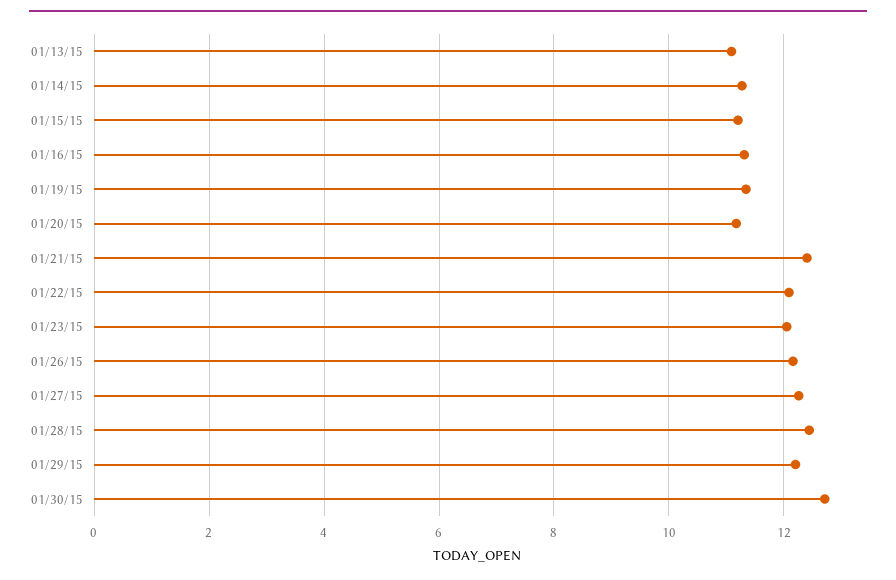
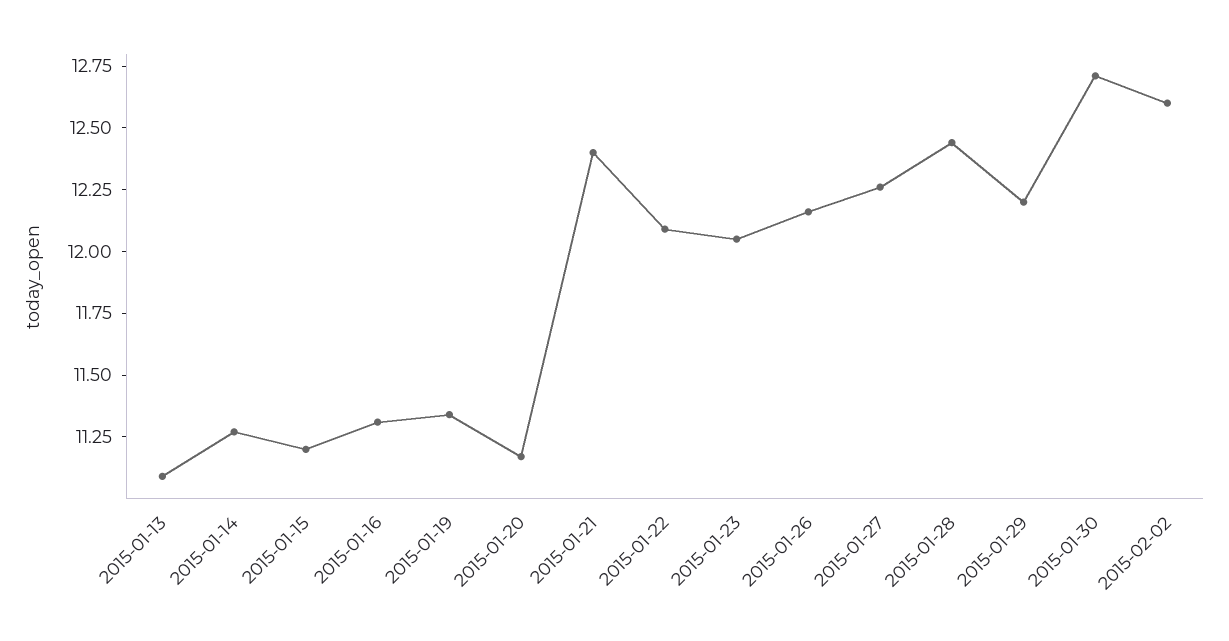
2015-02-02: none -> 12.6

